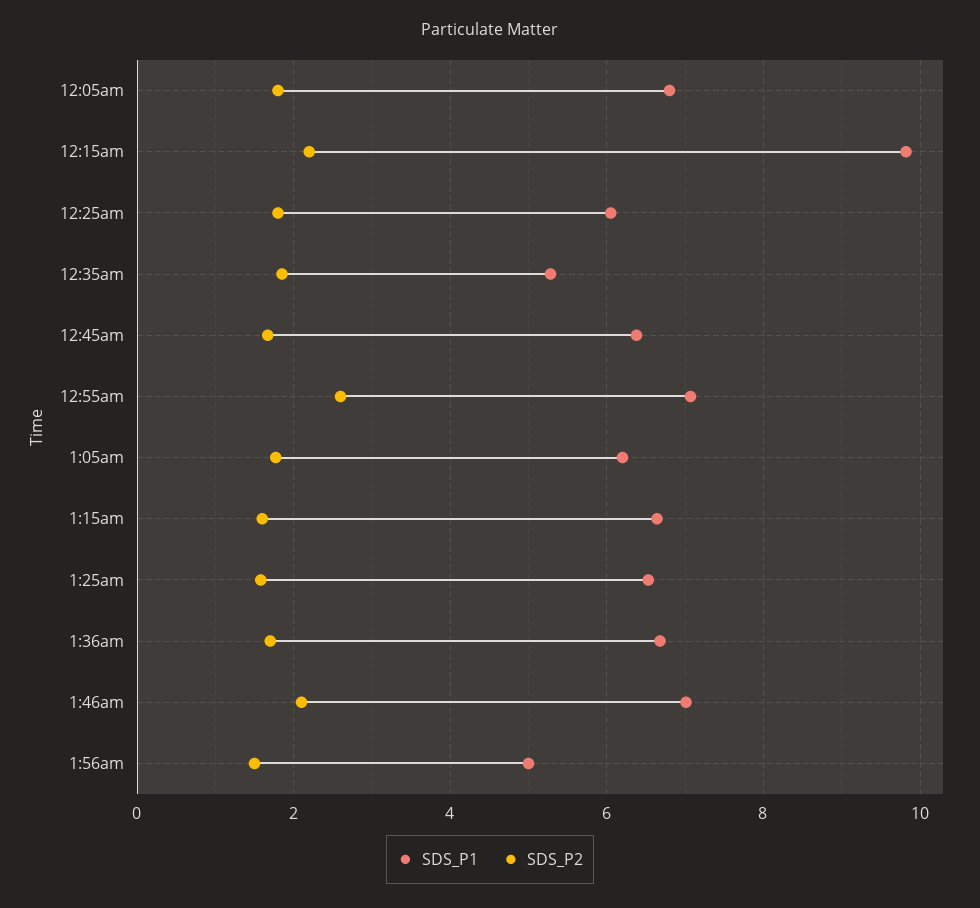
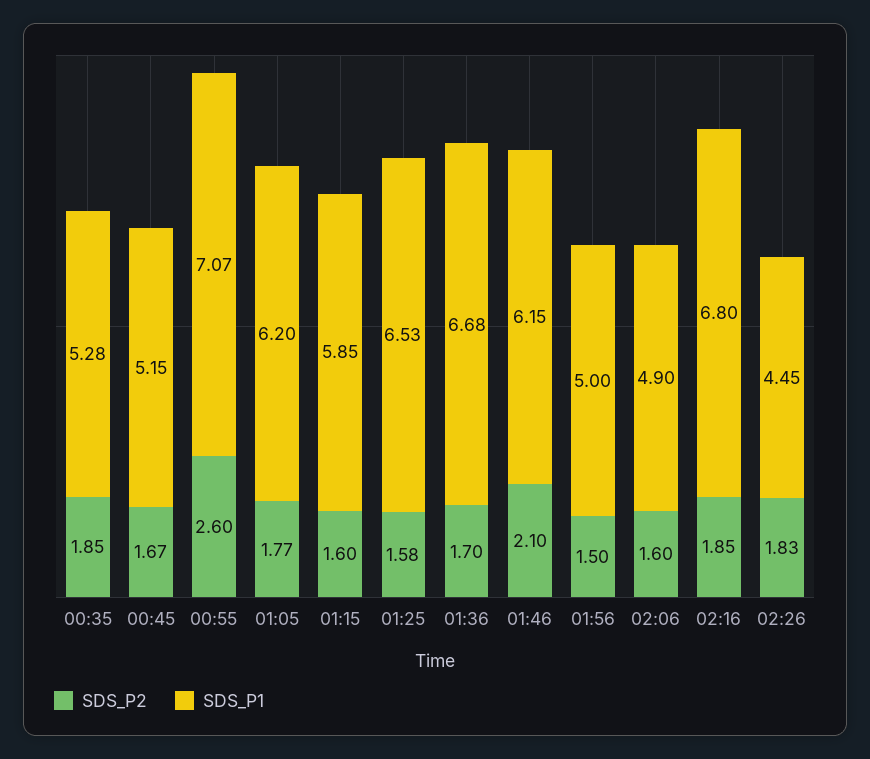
SDS_P1, 12:05am: 6.8 -> none
SDS_P2, 12:05am: 1.8 -> none
SDS_P1, 12:15am: 9.8 -> none
SDS_P2, 12:15am: 2.2 -> none
SDS_P1, 12:25am: 6 -> none
SDS_P2, 12:25am: 1.8 -> none
SDS_P1, 12:45am: 6.4 -> 5.15
SDS_P1, 1:15am: 6.6 -> 5.85
SDS_P1, 1:46am: 7 -> 6.15
SDS_P2, 02:06: none -> 1.6
SDS_P1, 02:06: none -> 4.9
SDS_P2, 02:16: none -> 1.85
SDS_P1, 02:16: none -> 6.8
SDS_P2, 02:26: none -> 1.83
SDS_P1, 02:26: none -> 4.45

